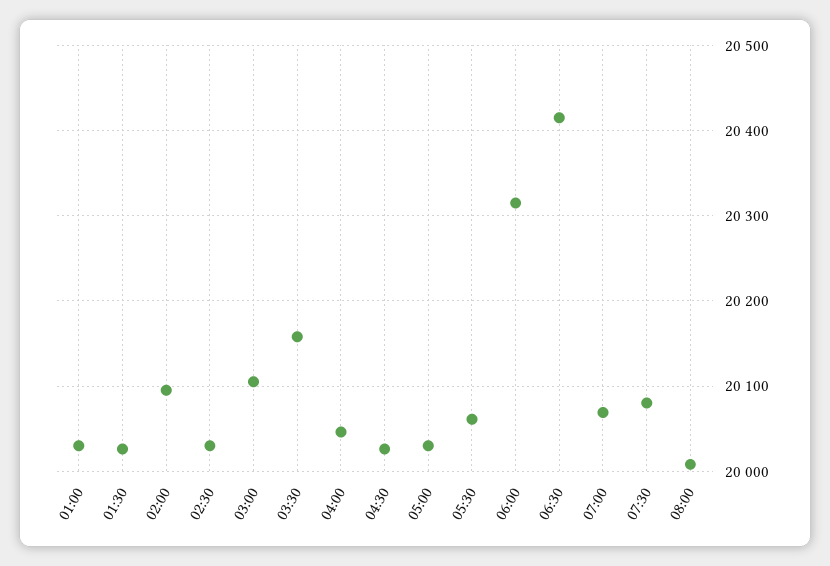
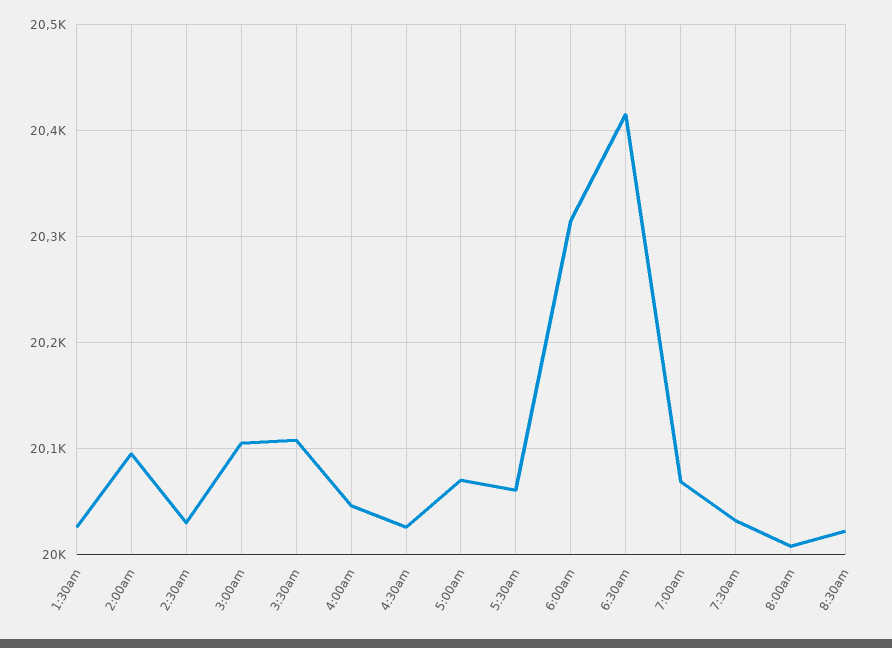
01:00: 20030 -> none
03:30: 20160 -> 20110
05:00: 20030 -> 20070
07:30: 20080 -> 20030
8:30am: none -> 20020

